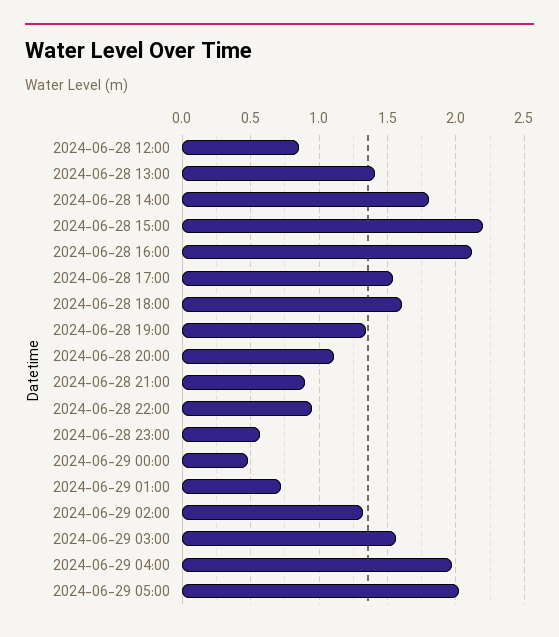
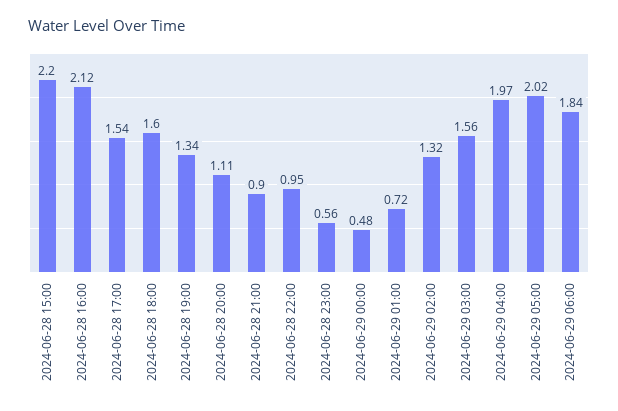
2024-06-28 12:00: 0.85 -> none
2024-06-28 13:00: 1.4 -> none
2024-06-28 14:00: 1.8 -> none
2024-06-29 06:00: none -> 1.84

